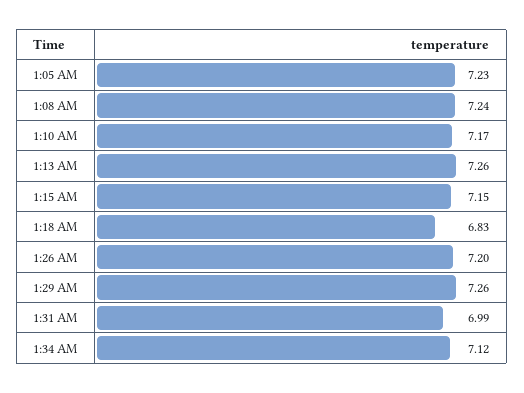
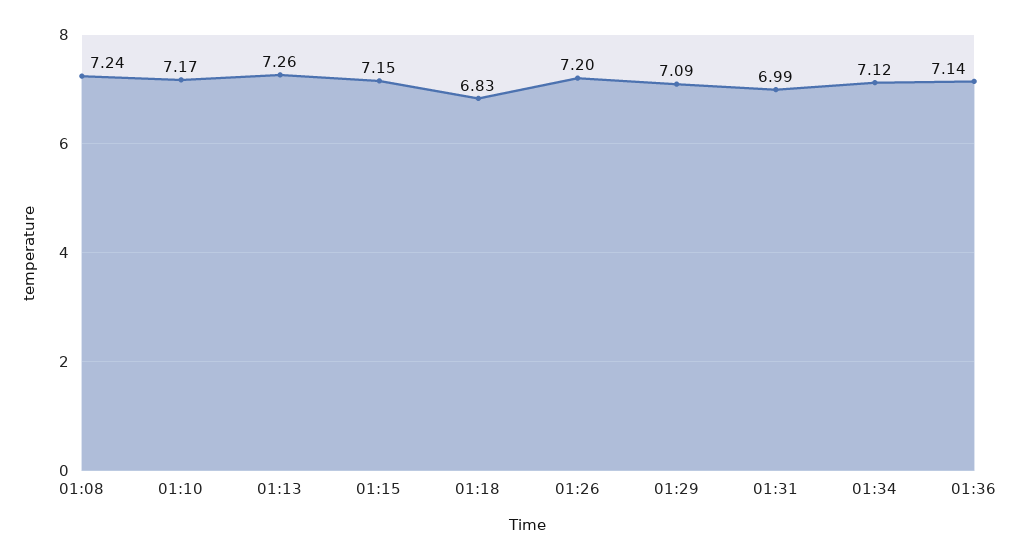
1:05 AM: 7.23 -> none
1:29 AM: 7.26 -> 7.09
01:36: none -> 7.14

